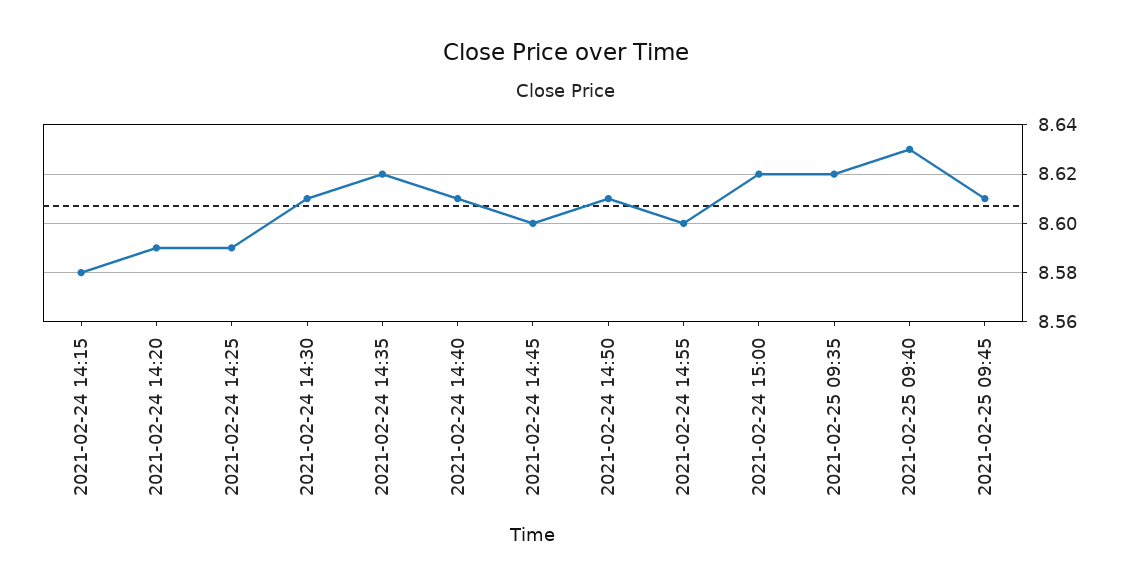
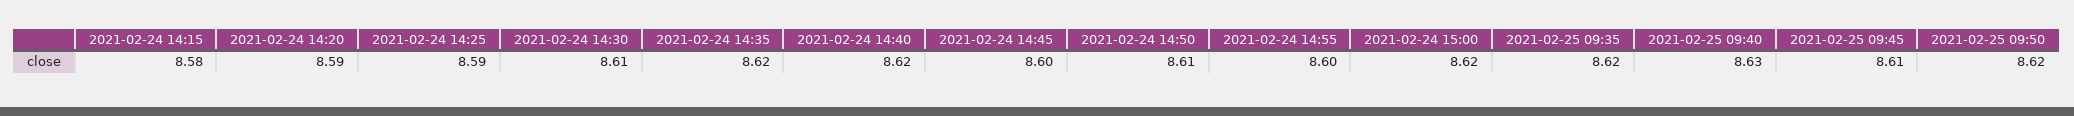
2021-02-24 14:40: 8.61 -> 8.62
2021-02-25 09:50: none -> 8.62

